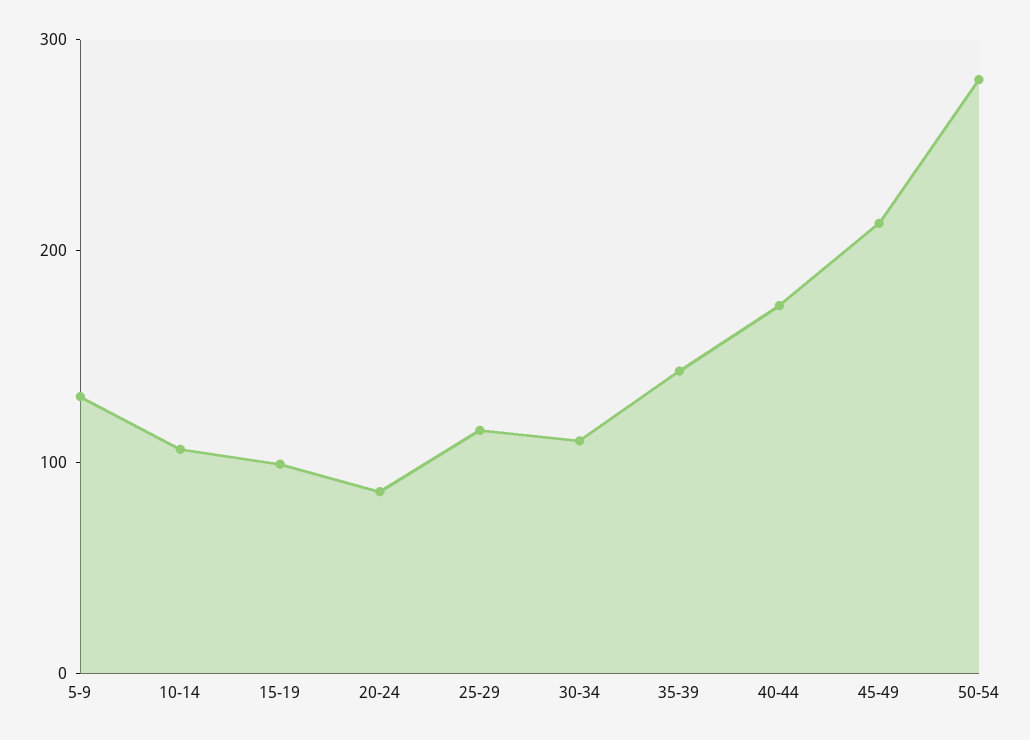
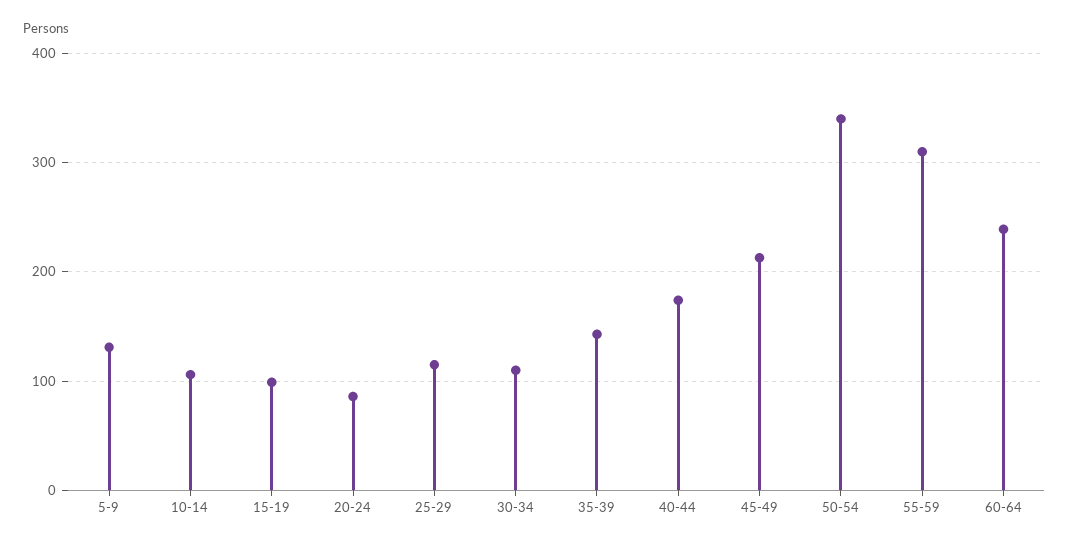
50-54: 280 -> 340
55-59: none -> 310
60-64: none -> 240

